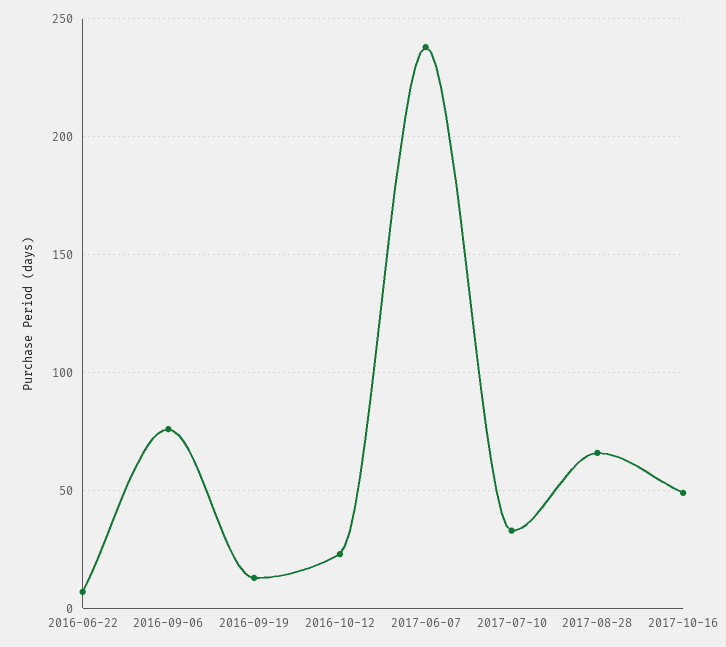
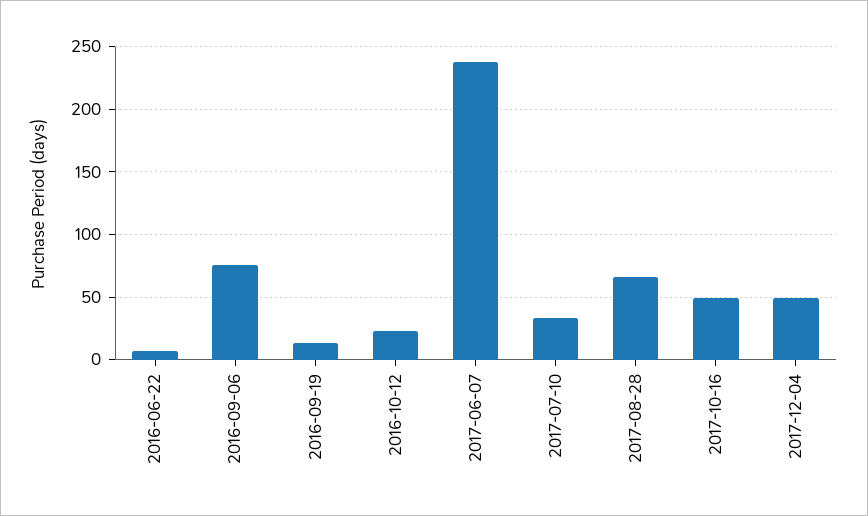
2017-12-04: none -> 50

